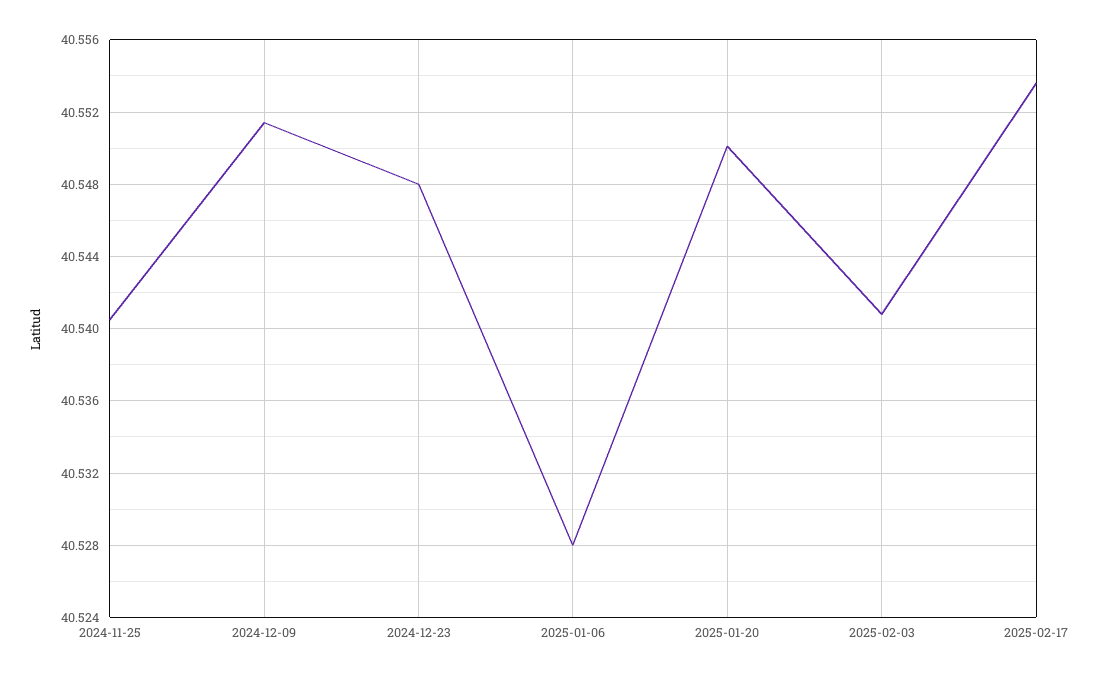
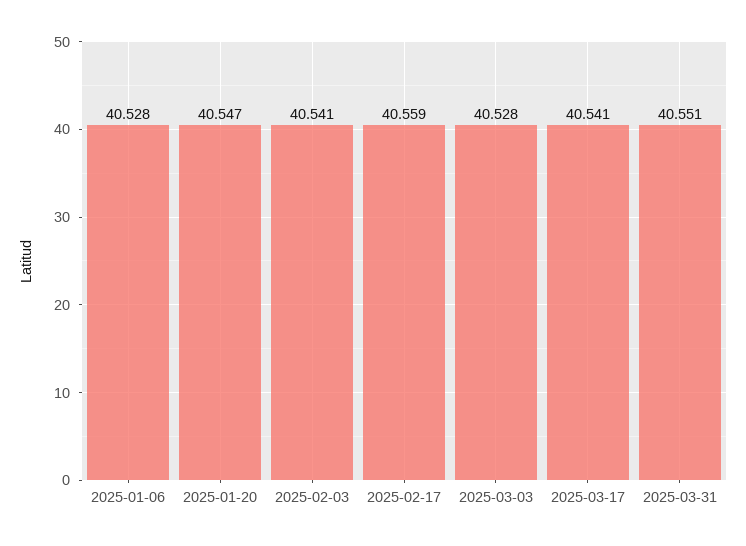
2024-11-25: 40.5405 -> none
2024-12-09: 40.5515 -> none
2024-12-23: 40.548 -> none
2025-01-20: 40.55 -> 40.547
2025-02-17: 40.5535 -> 40.559
2025-03-03: none -> 40.528
2025-03-17: none -> 40.541
2025-03-31: none -> 40.551

